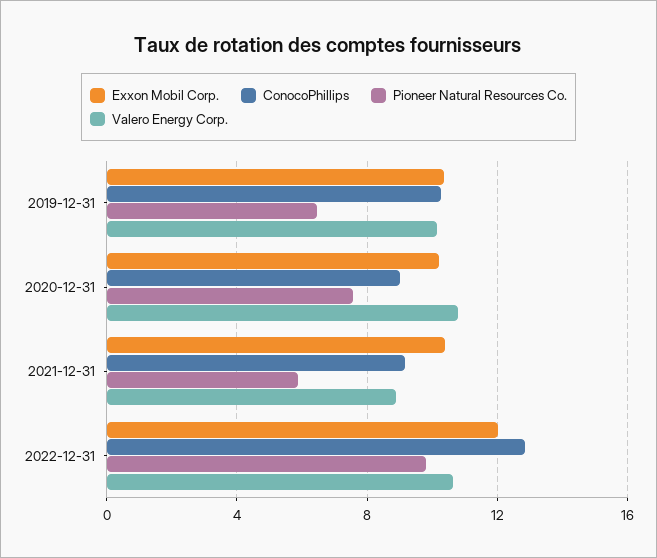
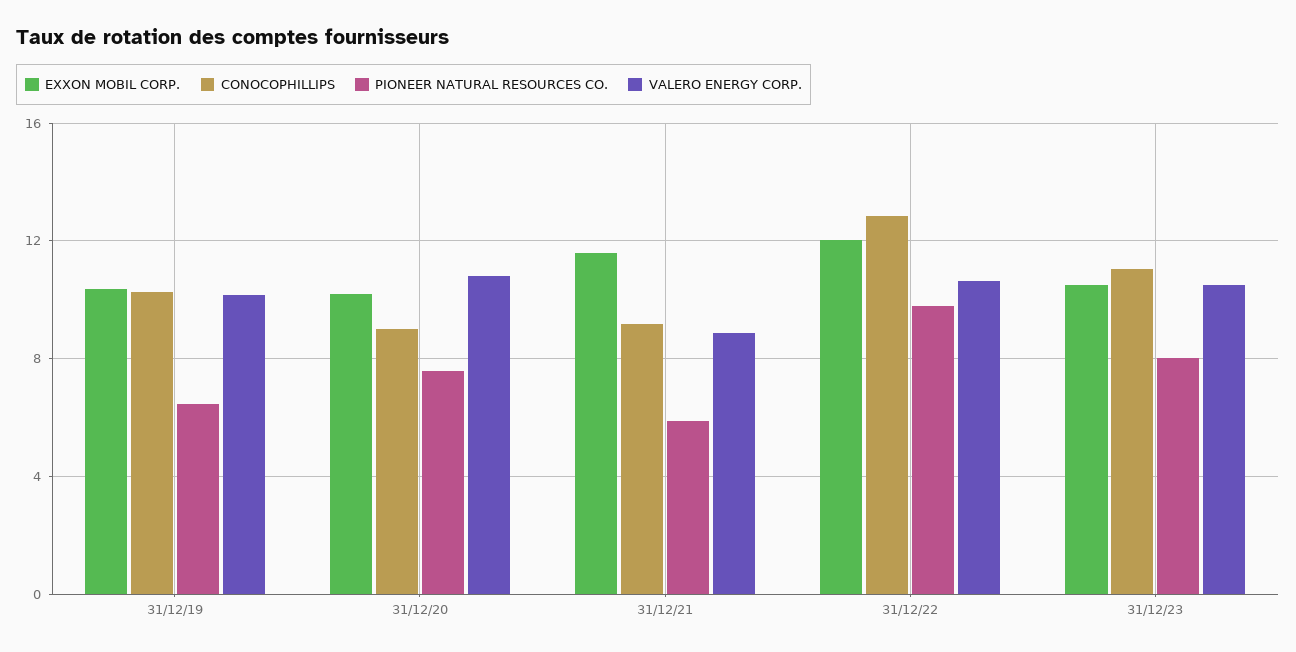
Exxon Mobil Corp., 2021-12-31: 10.5 -> 11.5
Exxon Mobil Corp., 31/12/23: none -> 10.5
ConocoPhillips, 31/12/23: none -> 11
Pioneer Natural Resources Co., 31/12/23: none -> 8
Valero Energy Corp., 31/12/23: none -> 10.5

